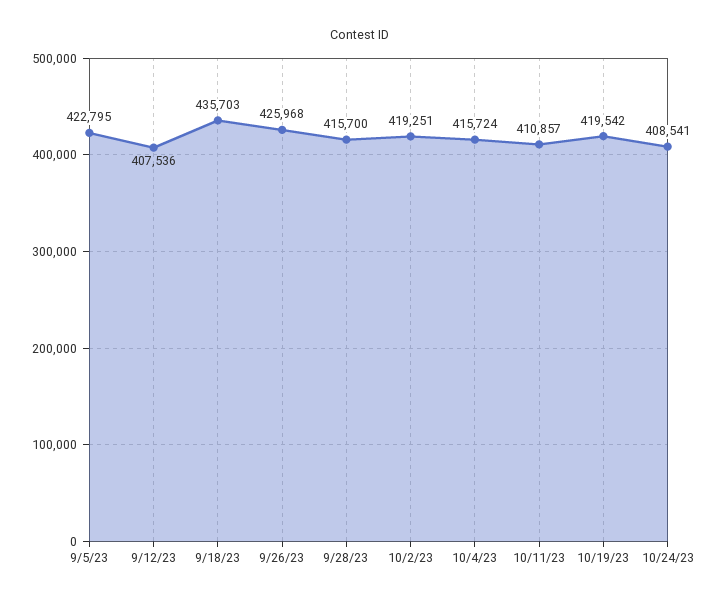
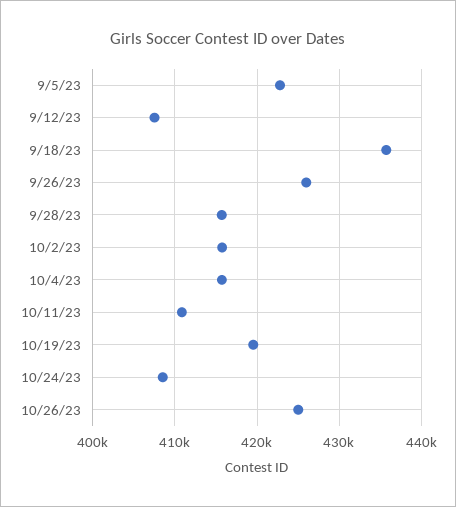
10/2/23: 419251 -> 416000
10/26/23: none -> 425000

